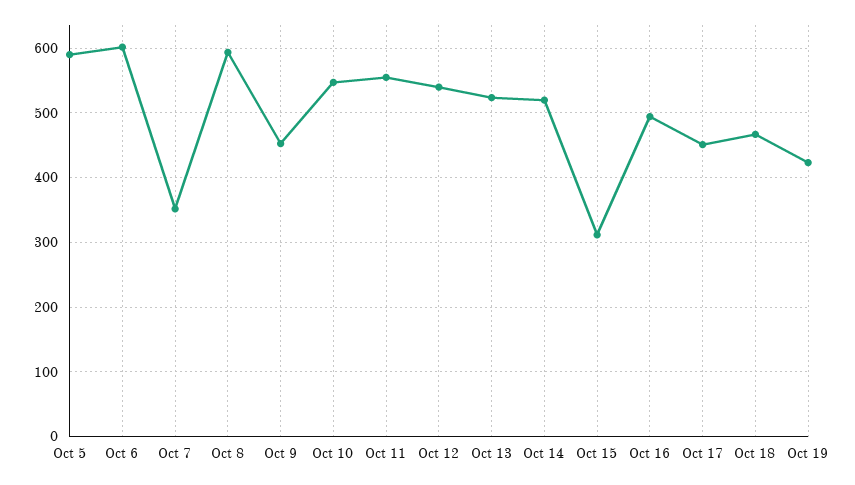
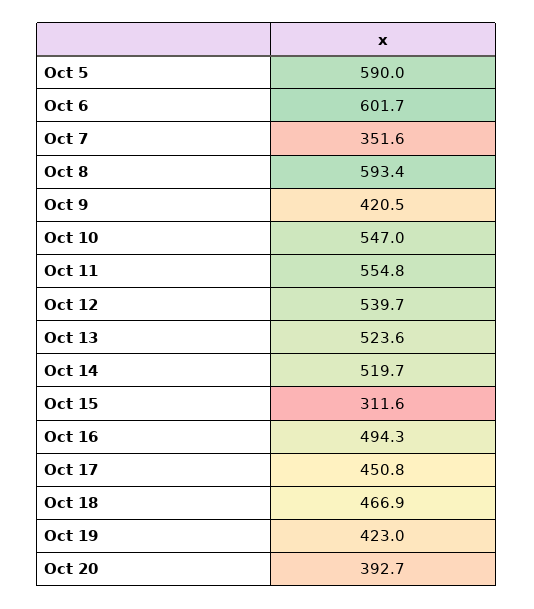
Oct 9: 450 -> 420.5
Oct 20: none -> 392.7

